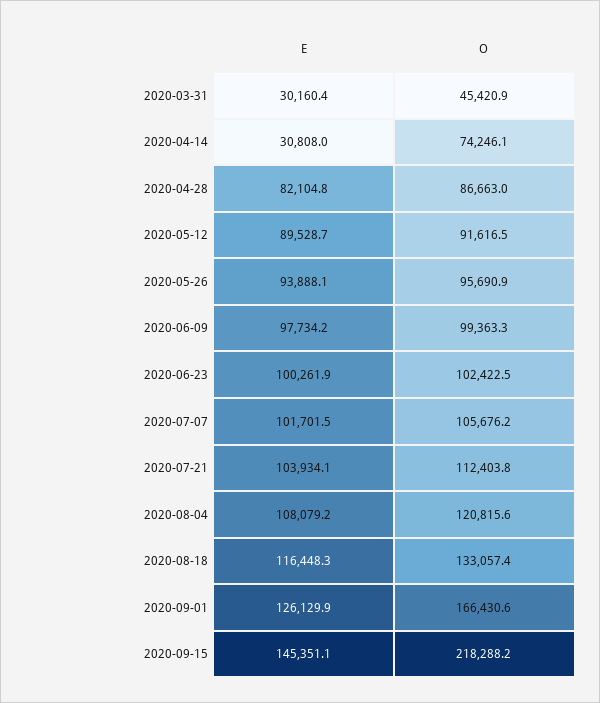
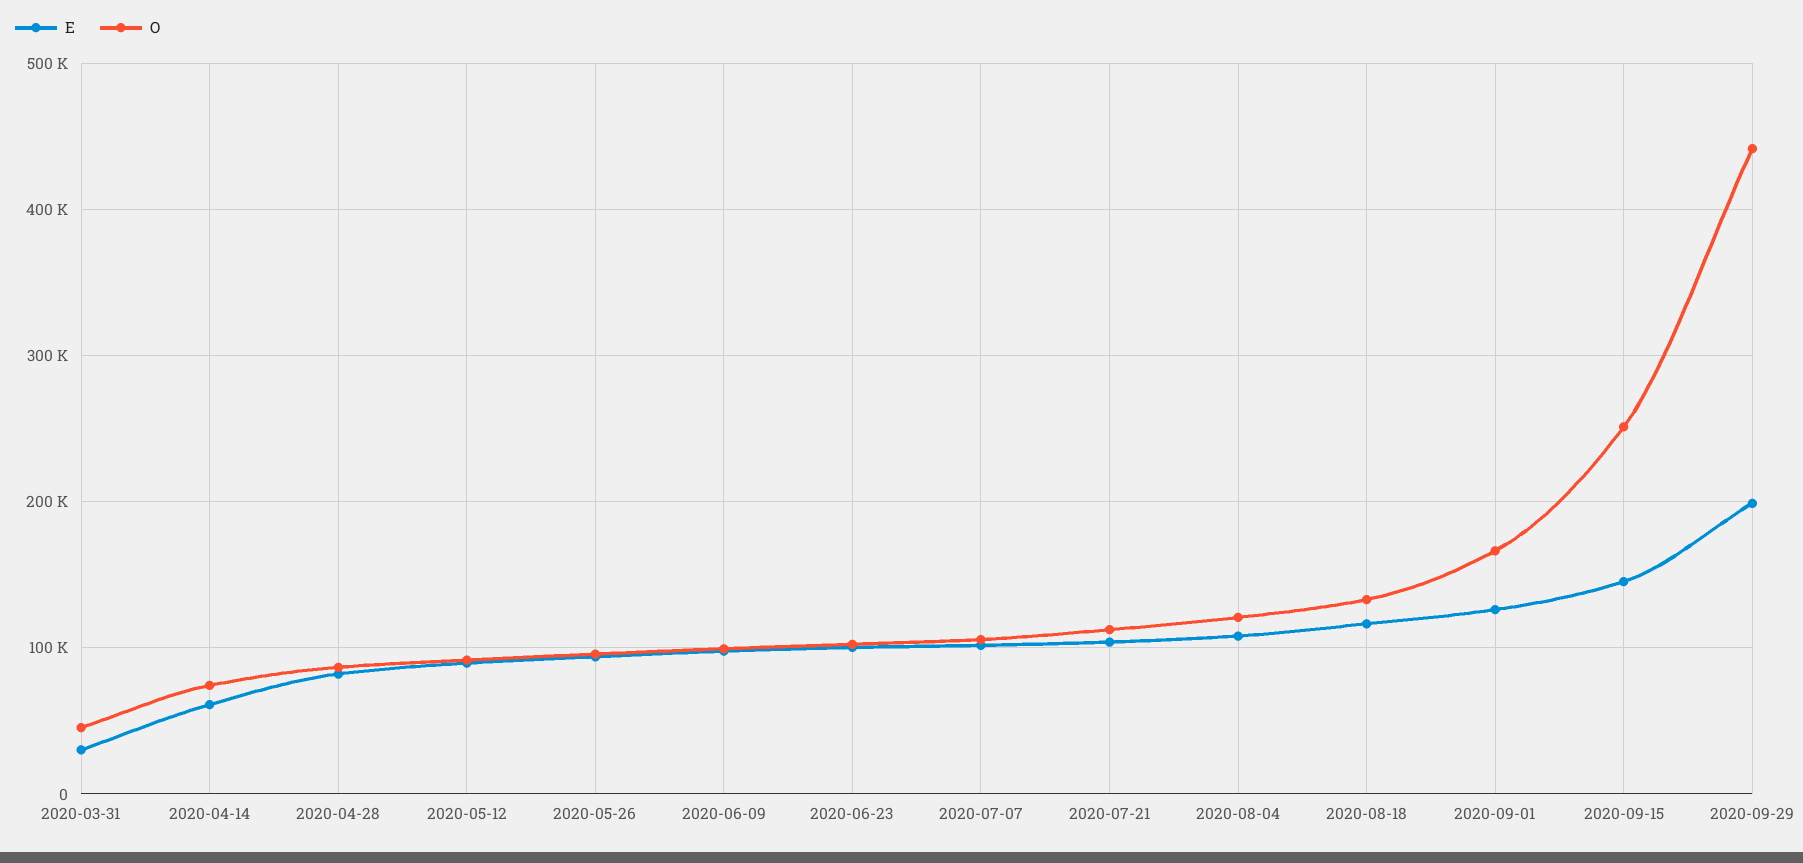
E, 2020-04-14: 30808 -> 60000
O, 2020-09-15: 218288.2 -> 250000
E, 2020-09-29: none -> 200000
O, 2020-09-29: none -> 440000

